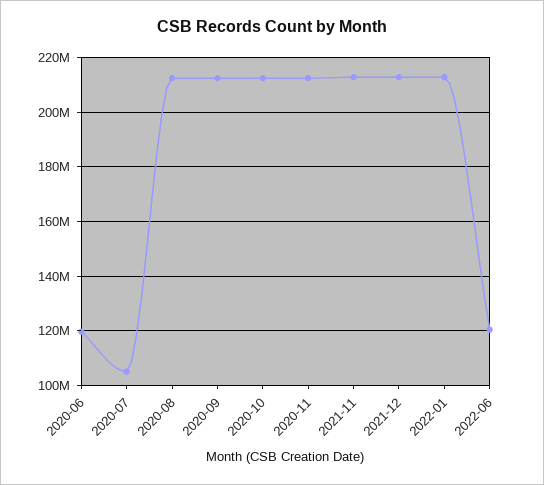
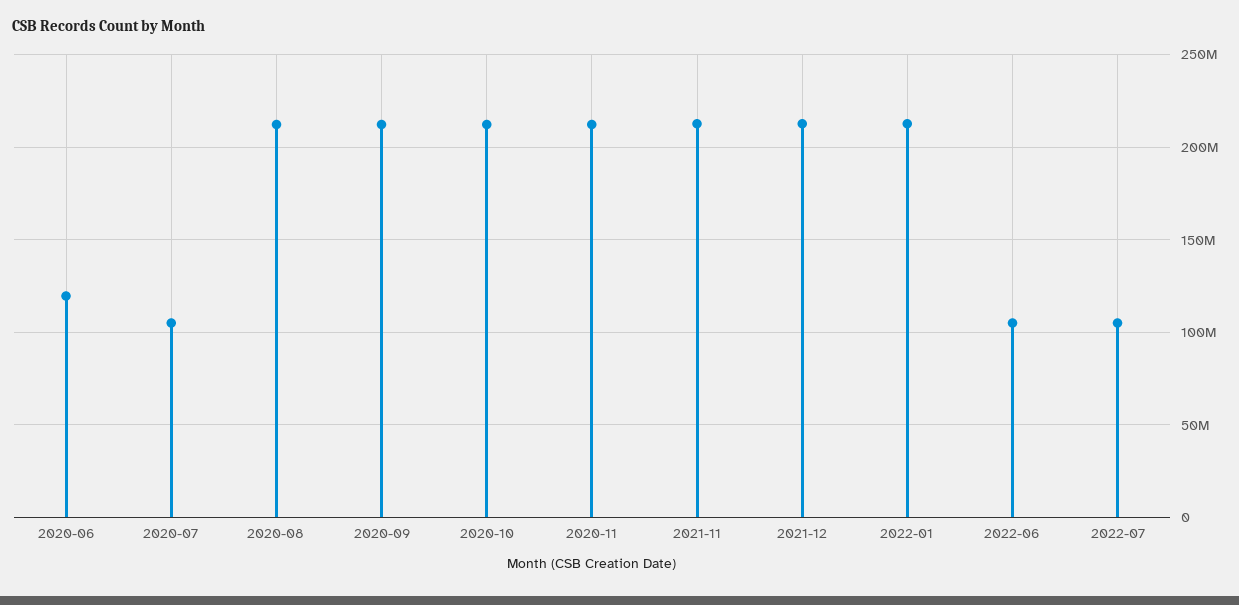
2022-06: 120000000 -> 105000000
2022-07: none -> 105000000

